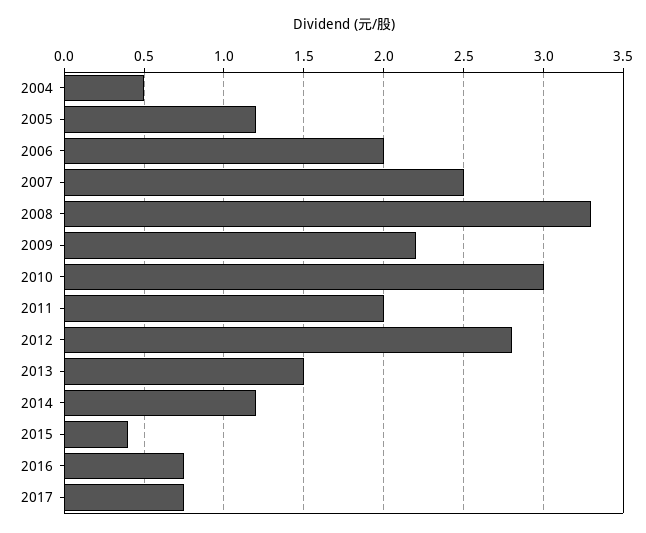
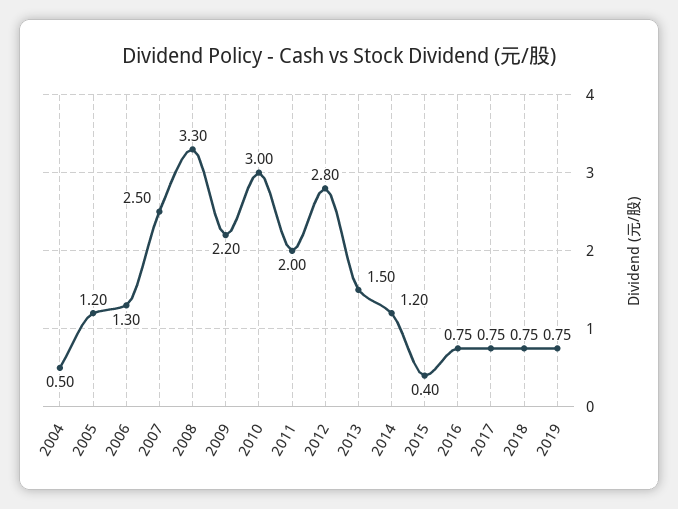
2006: 2 -> 1.3
2018: none -> 0.75
2019: none -> 0.75

